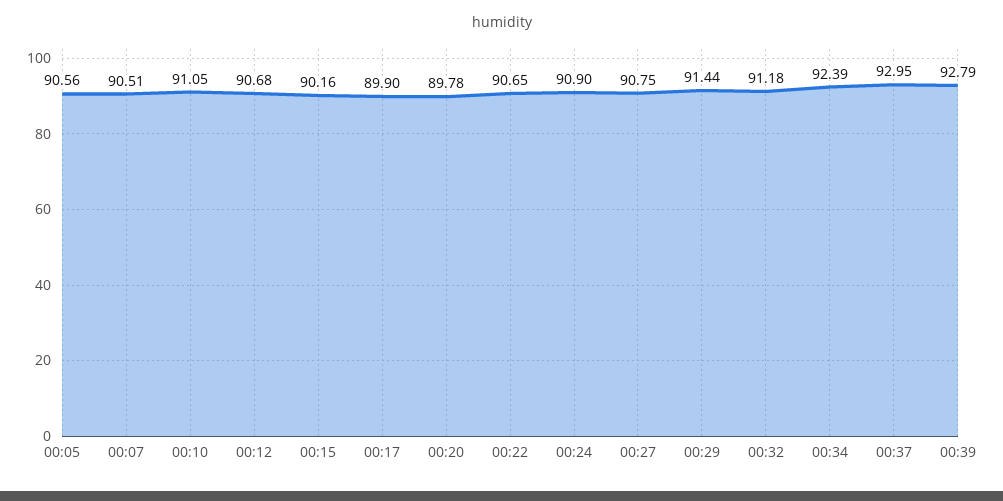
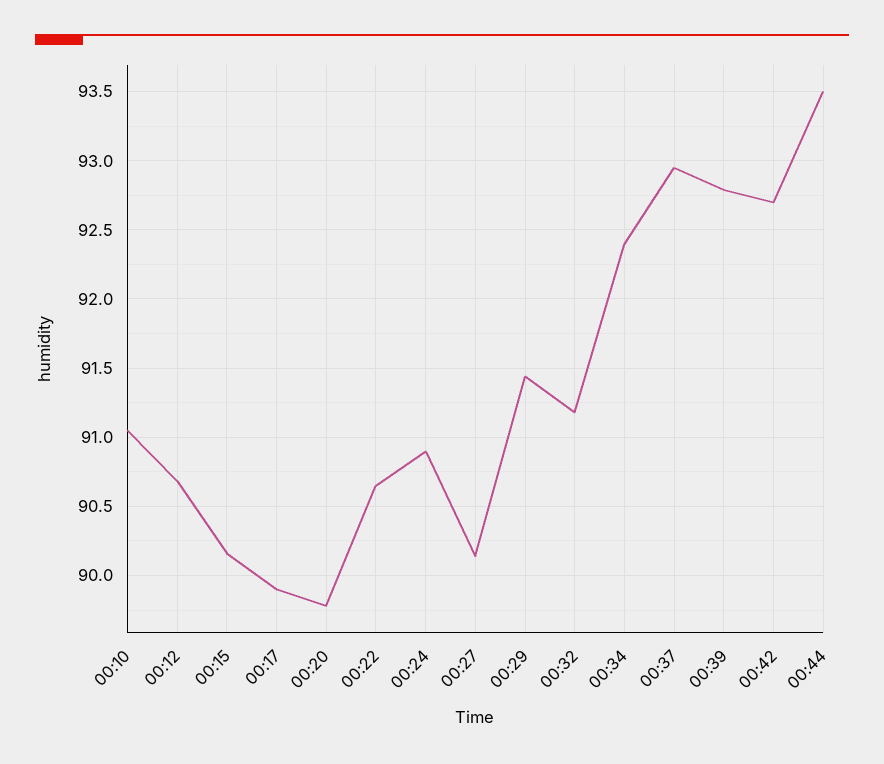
00:05: 90.56 -> none
00:07: 90.51 -> none
00:27: 90.75 -> 90.15
00:42: none -> 92.7
00:44: none -> 93.5

